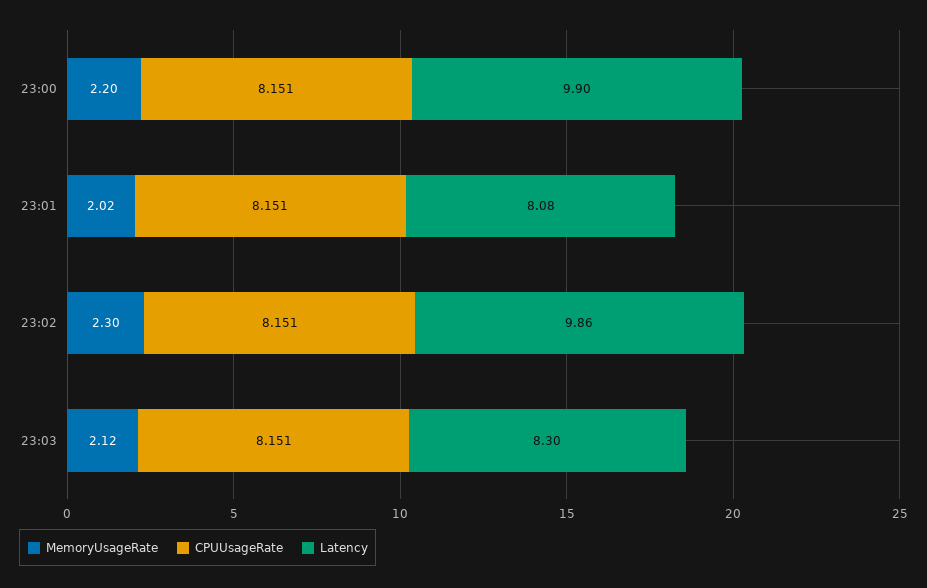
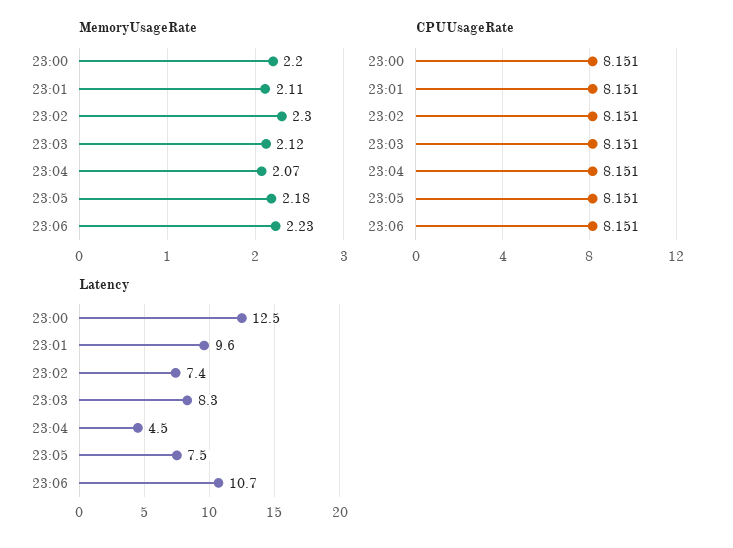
Latency, 23:00: 9.9 -> 12.5
MemoryUsageRate, 23:01: 2.02 -> 2.11
Latency, 23:01: 8.08 -> 9.6
Latency, 23:02: 9.86 -> 7.4
MemoryUsageRate, 23:04: none -> 2.07
MemoryUsageRate, 23:05: none -> 2.18
MemoryUsageRate, 23:06: none -> 2.23
CPUUsageRate, 23:04: none -> 8.151
CPUUsageRate, 23:05: none -> 8.151
CPUUsageRate, 23:06: none -> 8.151
Latency, 23:04: none -> 4.5
Latency, 23:05: none -> 7.5
Latency, 23:06: none -> 10.7

